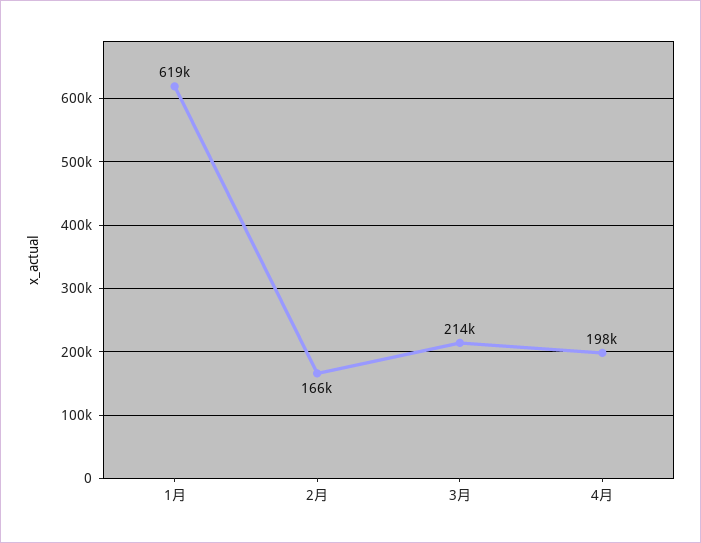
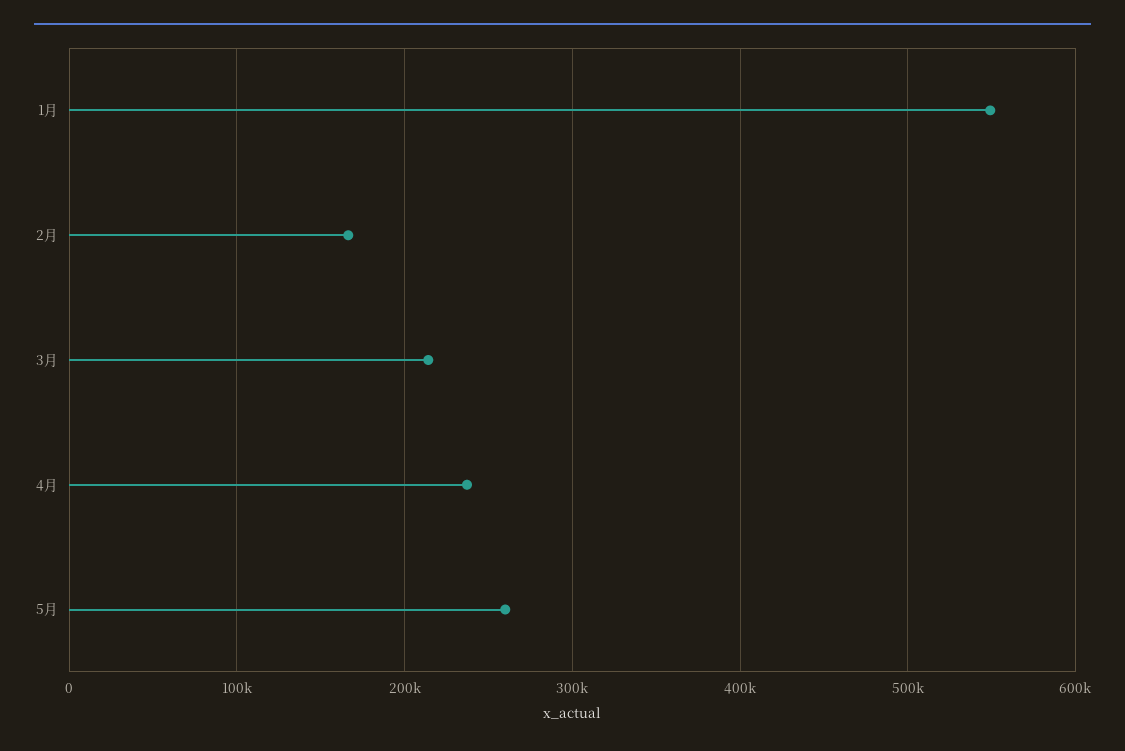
1月: 619000 -> 550000
4月: 198000 -> 240000
5月: none -> 260000

